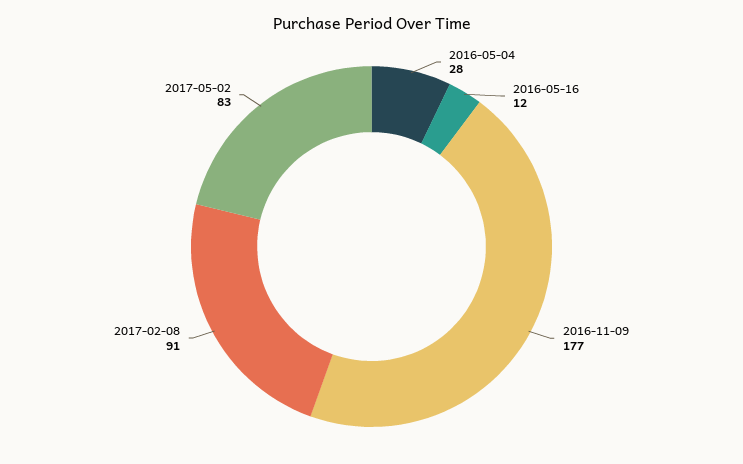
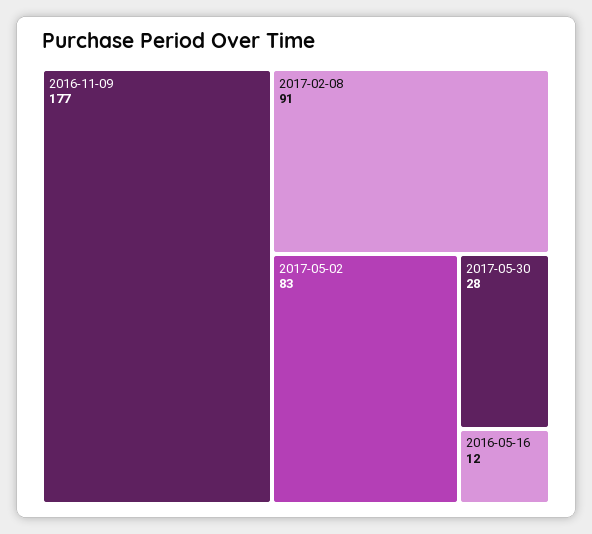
2016-05-04: 28 -> none
2017-05-30: none -> 28

